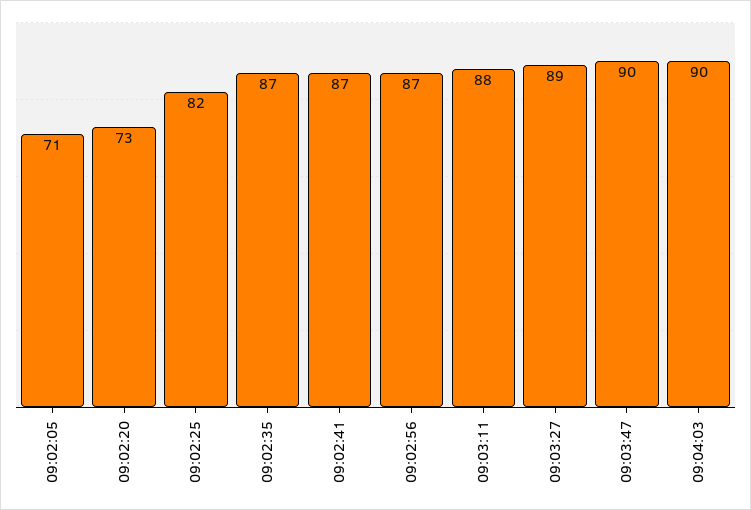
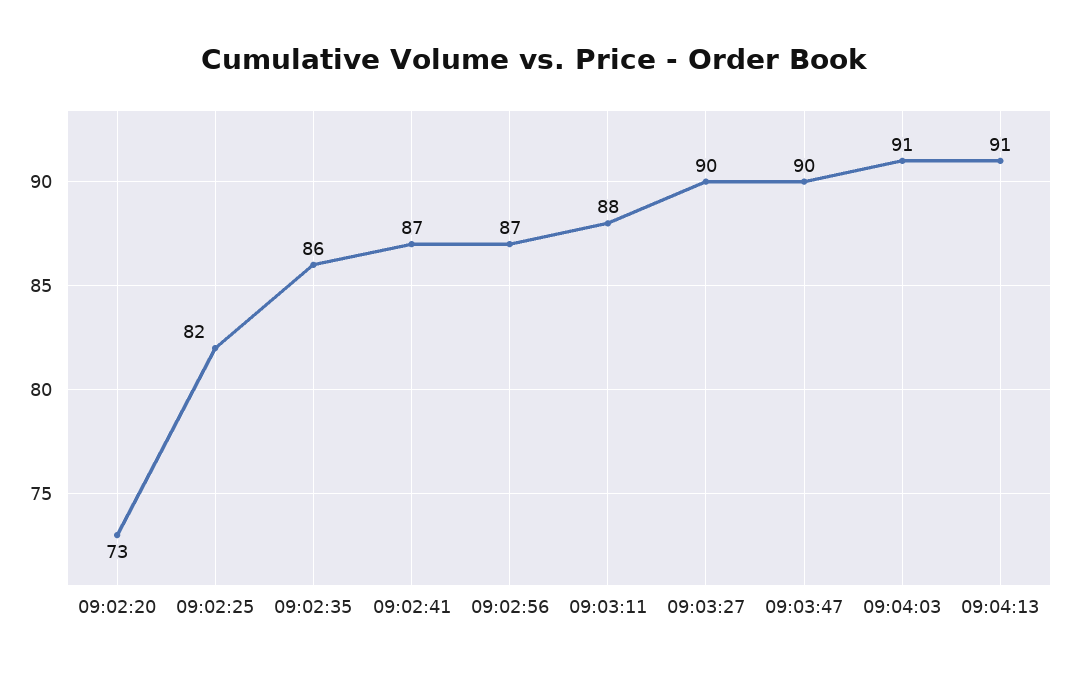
09:02:05: 71 -> none
09:02:35: 87 -> 86
09:03:27: 89 -> 90
09:04:03: 90 -> 91
09:04:13: none -> 91

